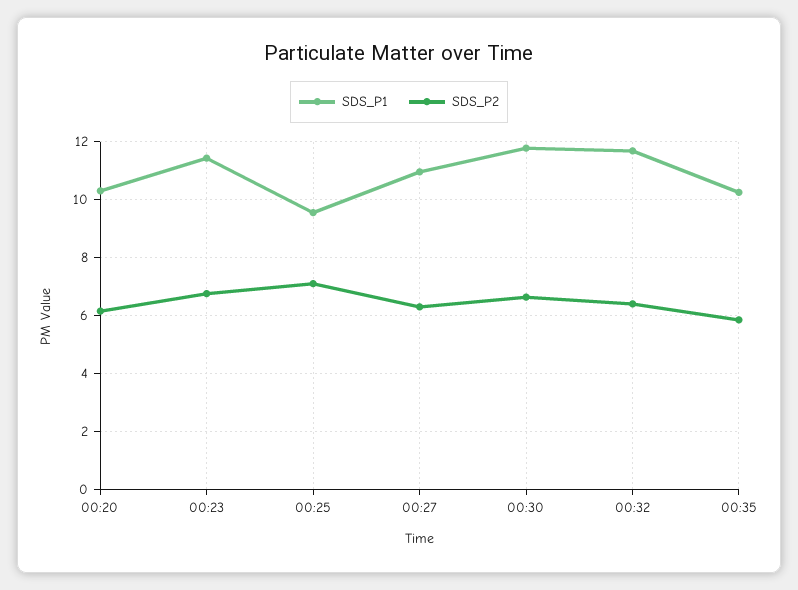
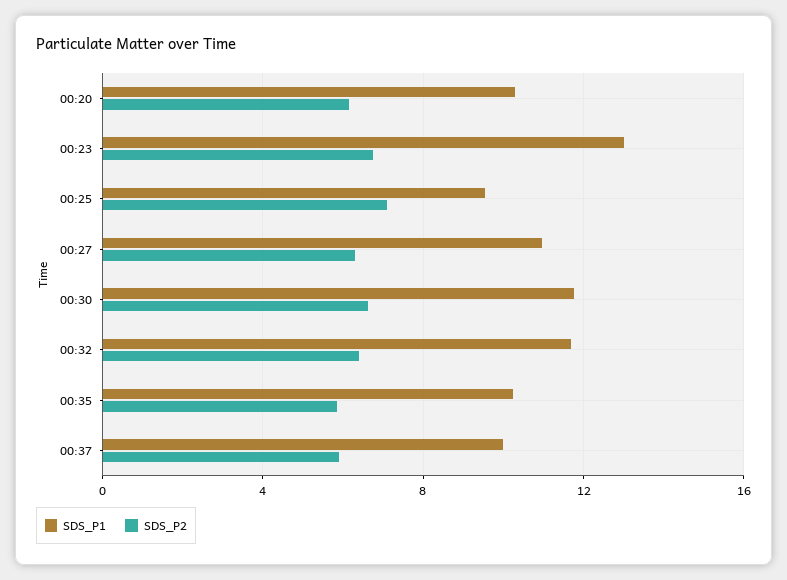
SDS_P1, 00:23: 11.5 -> 13
SDS_P1, 00:37: none -> 10
SDS_P2, 00:37: none -> 6

